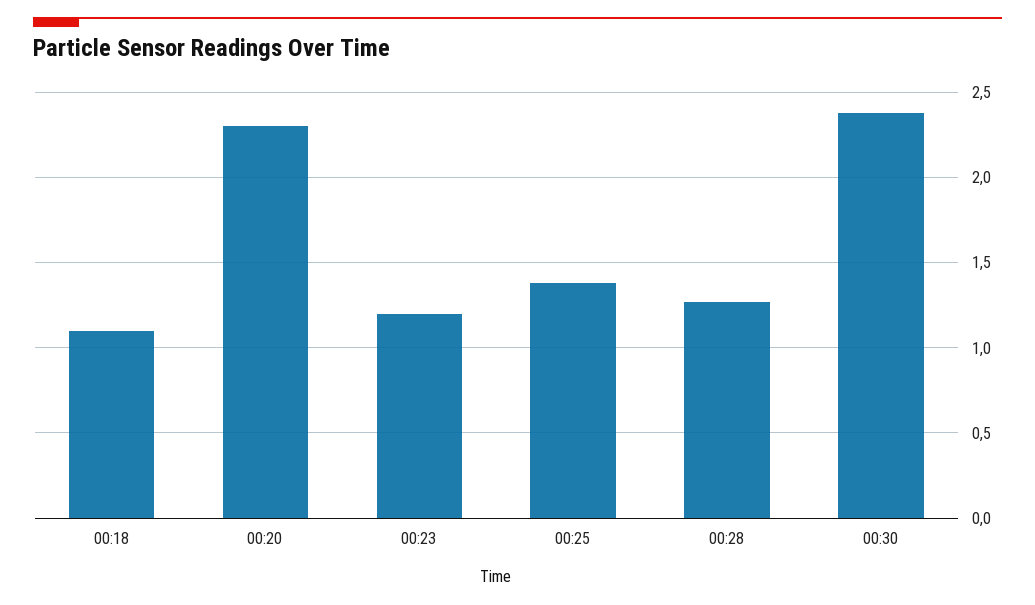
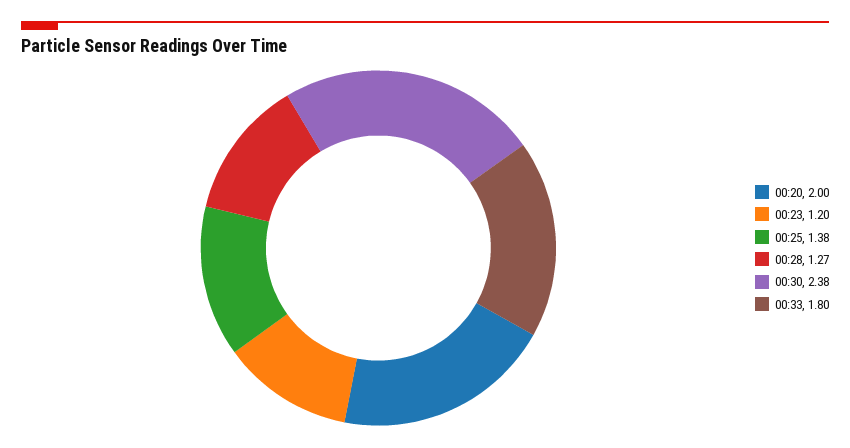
00:18: 1.1 -> none
00:20: 2.3 -> 2
00:33: none -> 1.8

